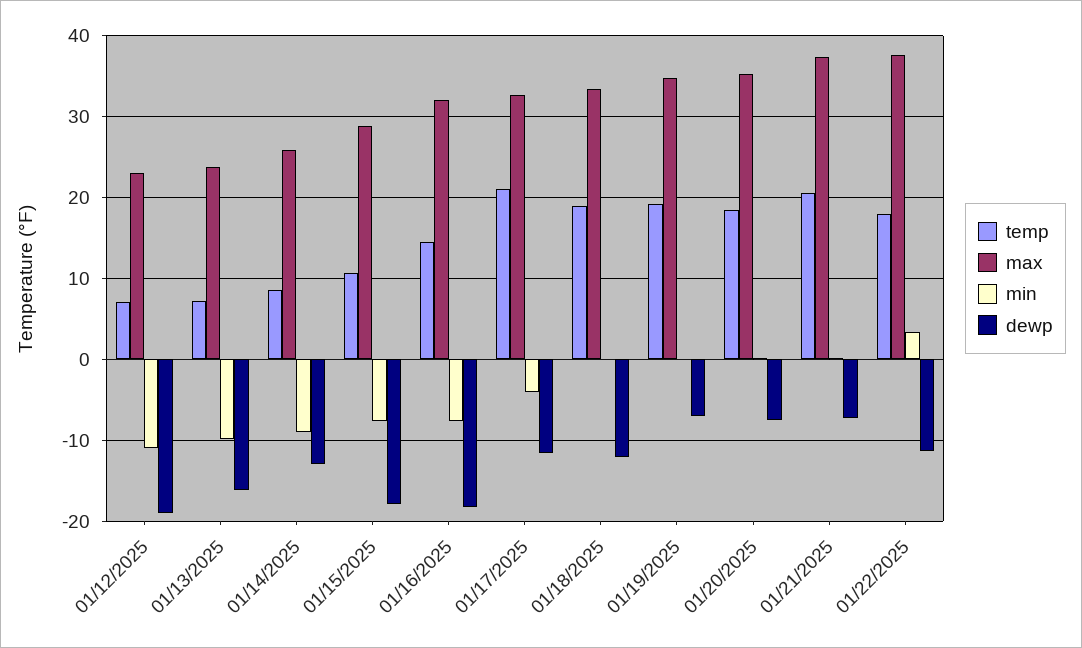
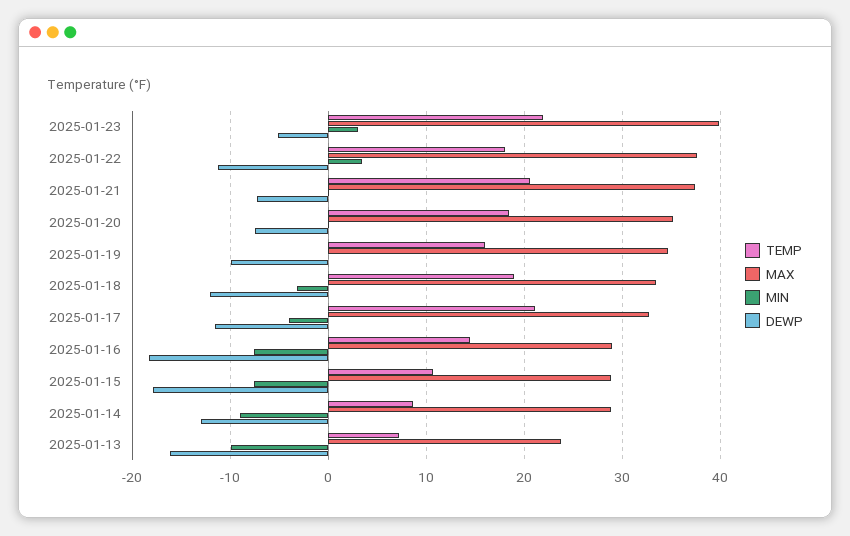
temp, 01/12/2025: 7 -> none
max, 01/12/2025: 23 -> none
min, 01/12/2025: -11 -> none
dewp, 01/12/2025: -19 -> none
max, 01/14/2025: 26 -> 29
max, 01/16/2025: 32 -> 29
min, 01/18/2025: 0 -> -3
temp, 01/19/2025: 19 -> 16
dewp, 01/19/2025: -7 -> -10
temp, 2025-01-23: none -> 22
max, 2025-01-23: none -> 40
min, 2025-01-23: none -> 3
dewp, 2025-01-23: none -> -5

